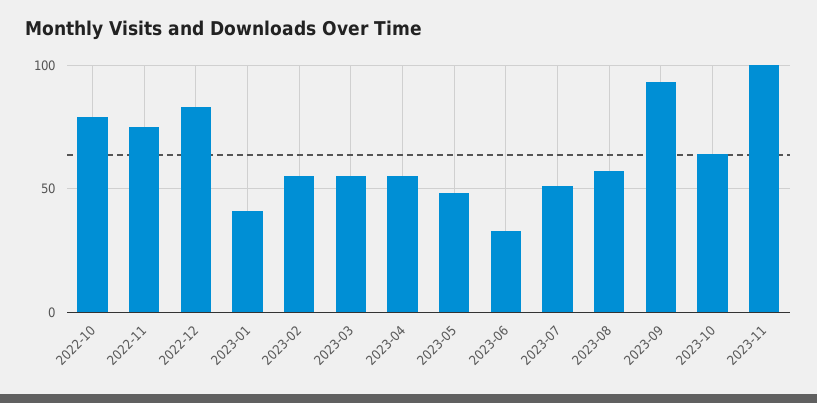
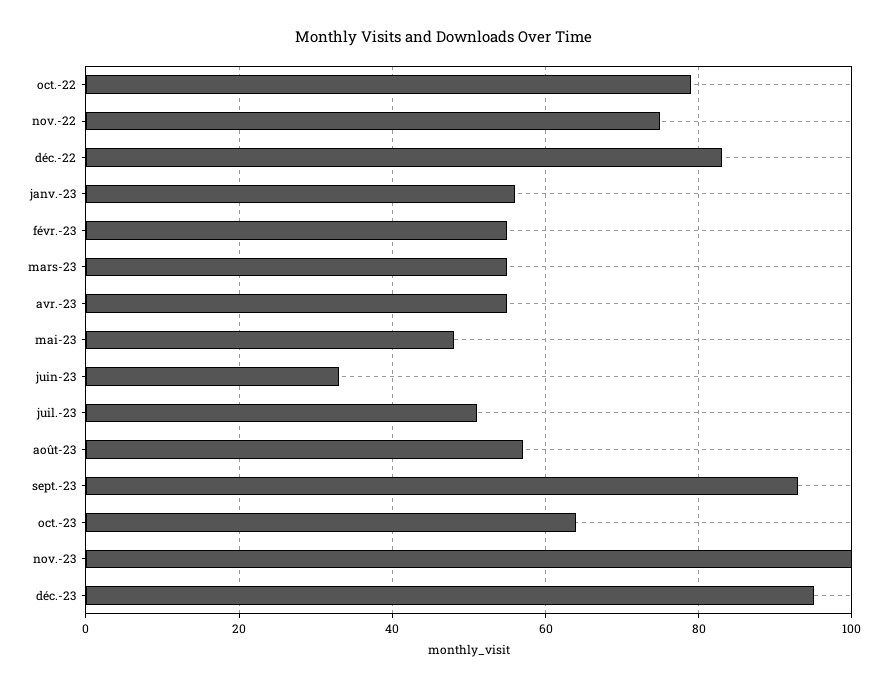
2023-01: 40 -> 55
déc.-23: none -> 95

